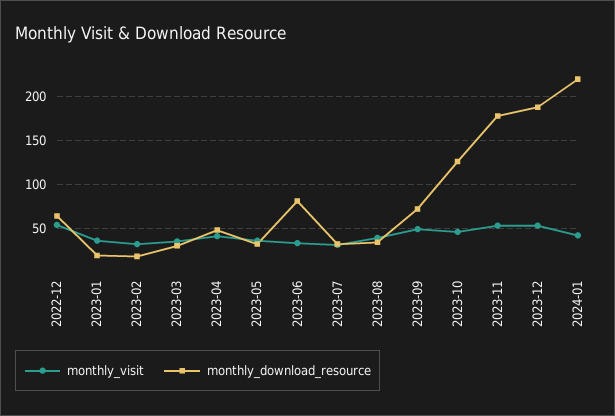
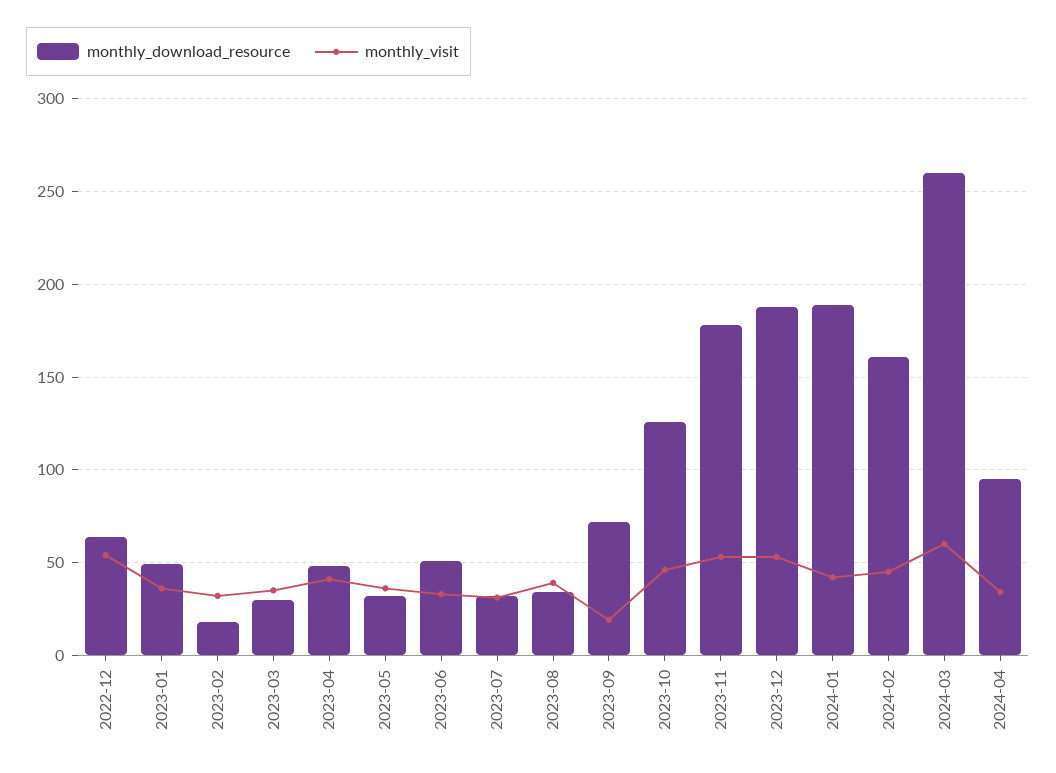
monthly_download_resource, 2023-01: 20 -> 50
monthly_download_resource, 2023-06: 80 -> 50
monthly_visit, 2023-09: 50 -> 20
monthly_download_resource, 2024-01: 220 -> 190
monthly_download_resource, 2024-02: none -> 160
monthly_visit, 2024-02: none -> 45
monthly_download_resource, 2024-03: none -> 260
monthly_visit, 2024-03: none -> 60
monthly_download_resource, 2024-04: none -> 95
monthly_visit, 2024-04: none -> 35

